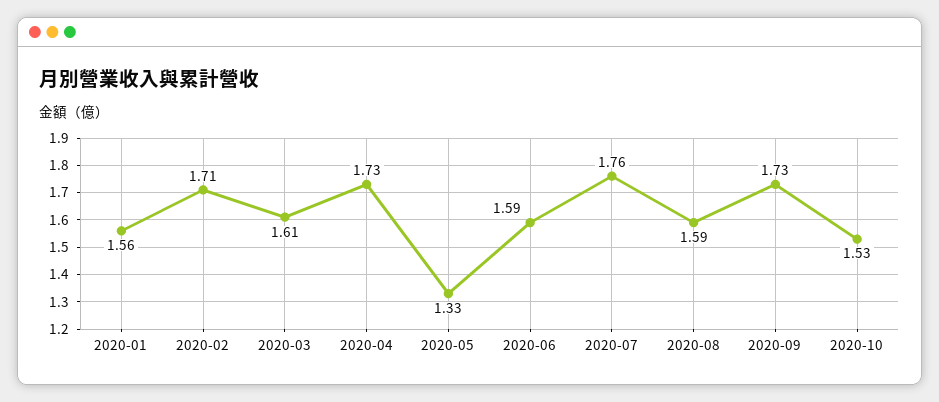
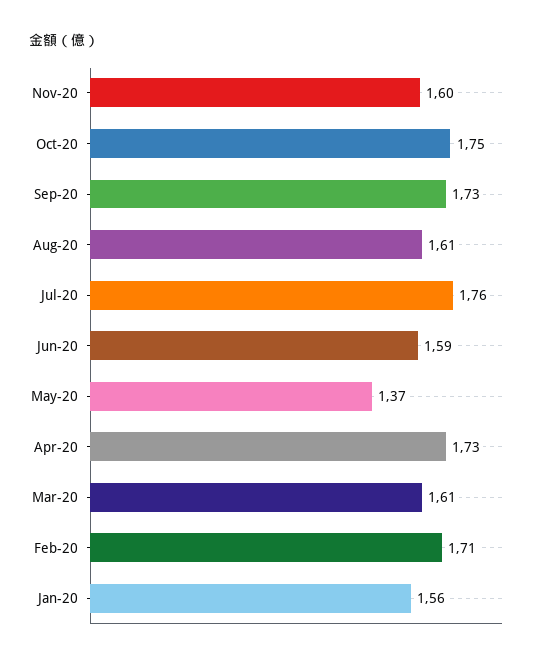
2020-05: 1.33 -> 1.37
2020-08: 1.59 -> 1.61
2020-10: 1.53 -> 1.75
Nov-20: none -> 1.6

